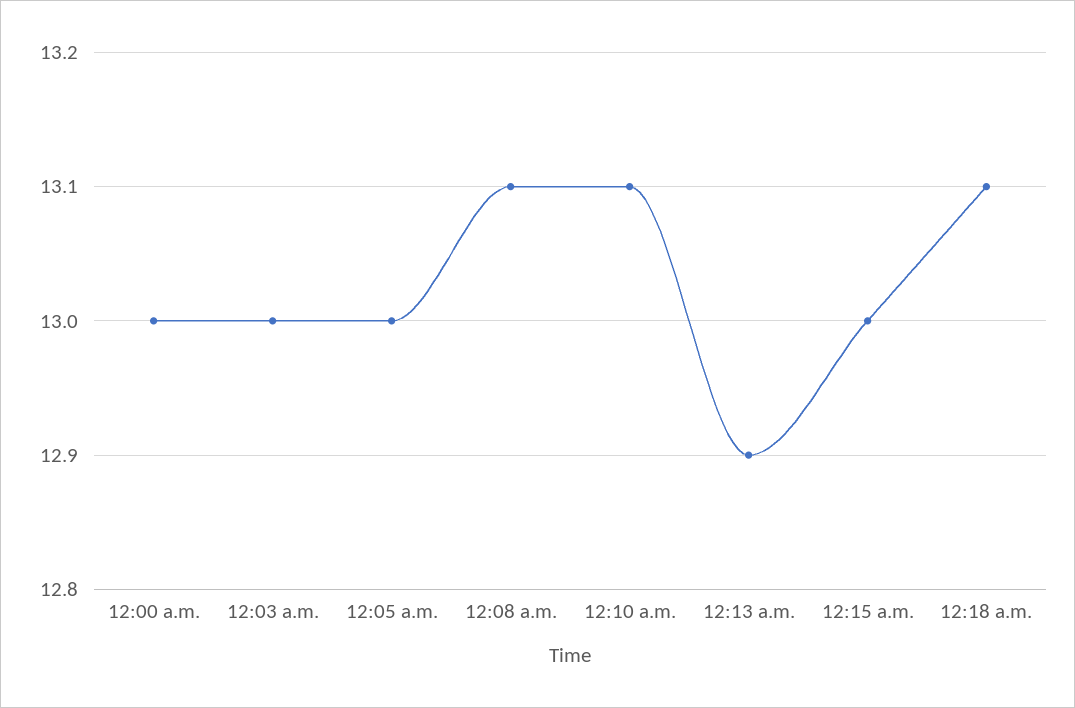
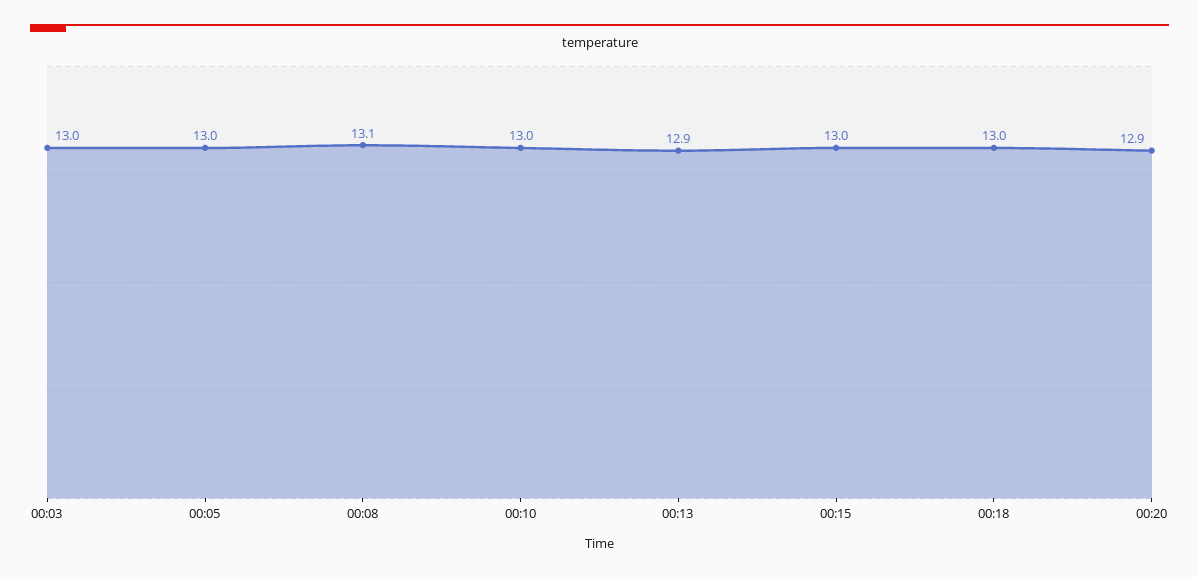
12:00 a.m.: 13 -> none
12:10 a.m.: 13.1 -> 13
12:18 a.m.: 13.1 -> 13
00:20: none -> 12.9

